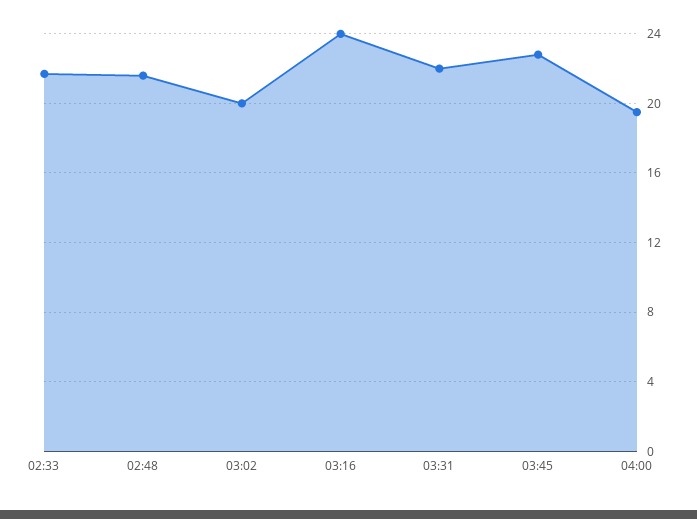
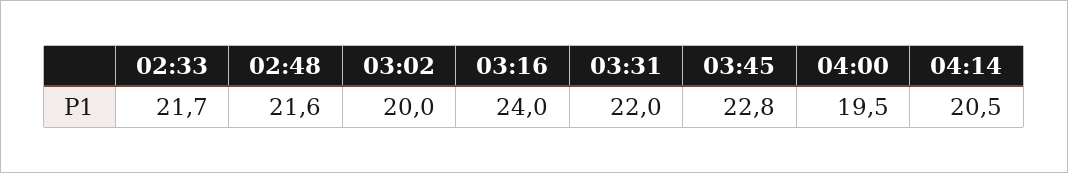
04:14: none -> 20.5

